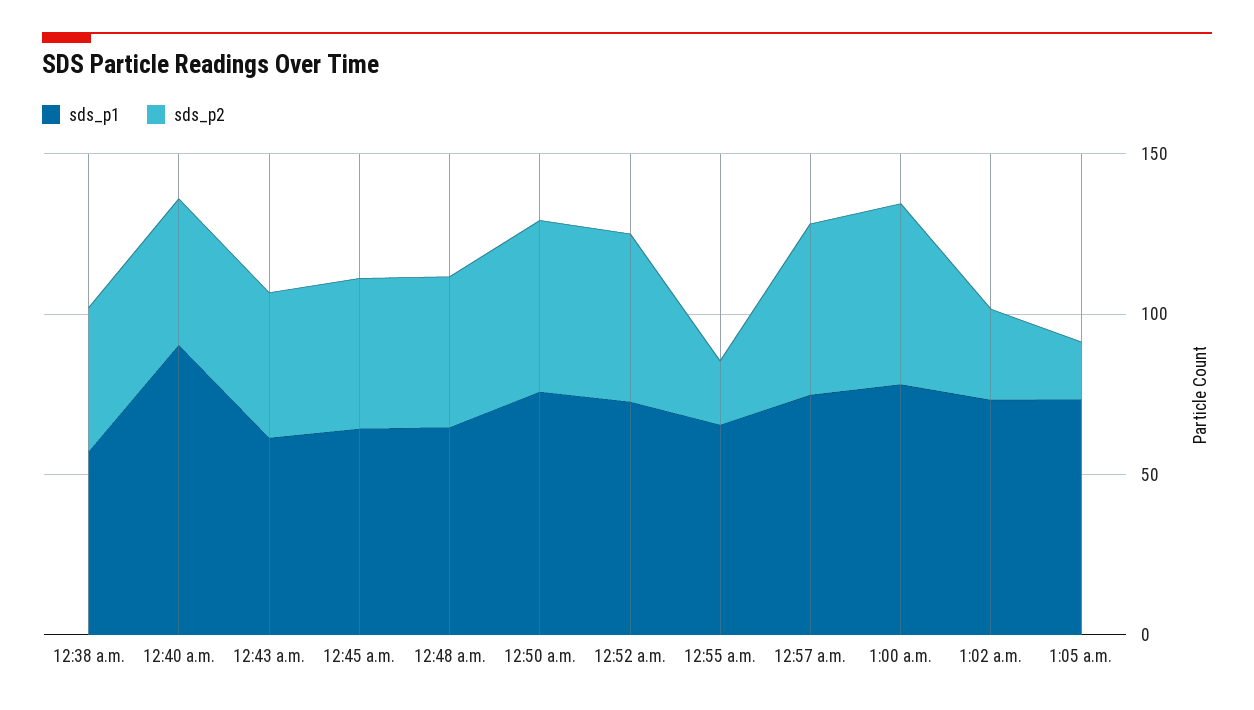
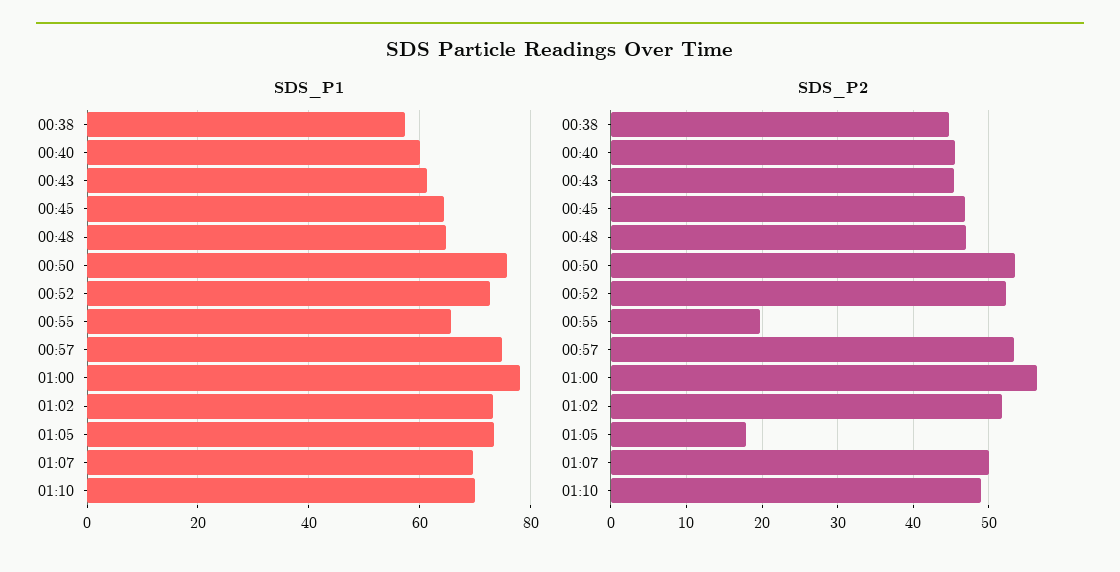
sds_p1, 12:40 a.m.: 90 -> 60
sds_p2, 1:02 a.m.: 30 -> 52
sds_p1, 01:07: none -> 70
sds_p1, 01:10: none -> 70
sds_p2, 01:07: none -> 50
sds_p2, 01:10: none -> 49

